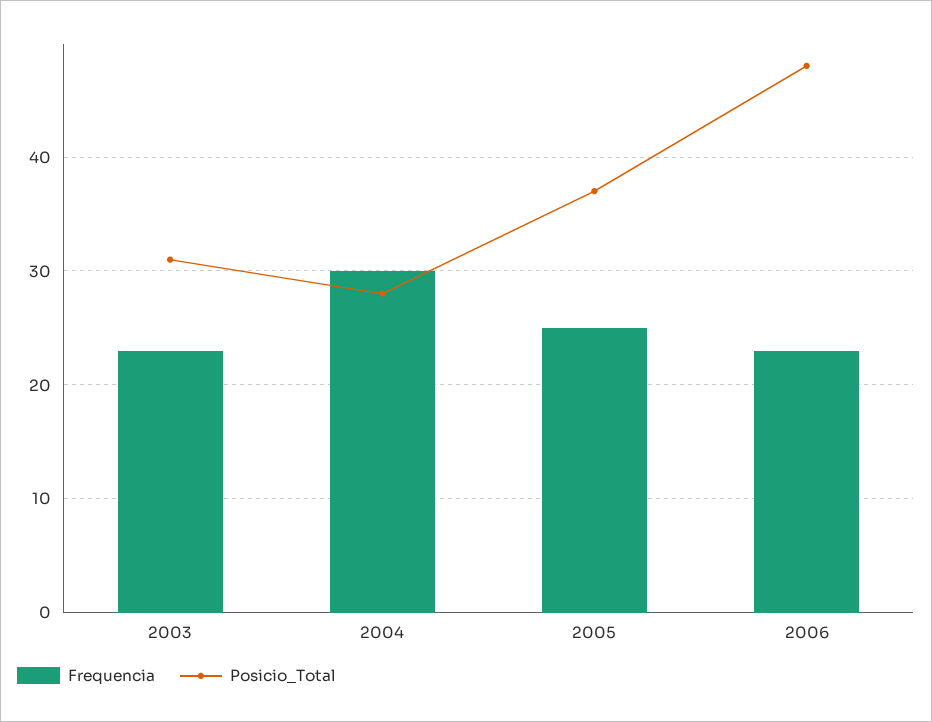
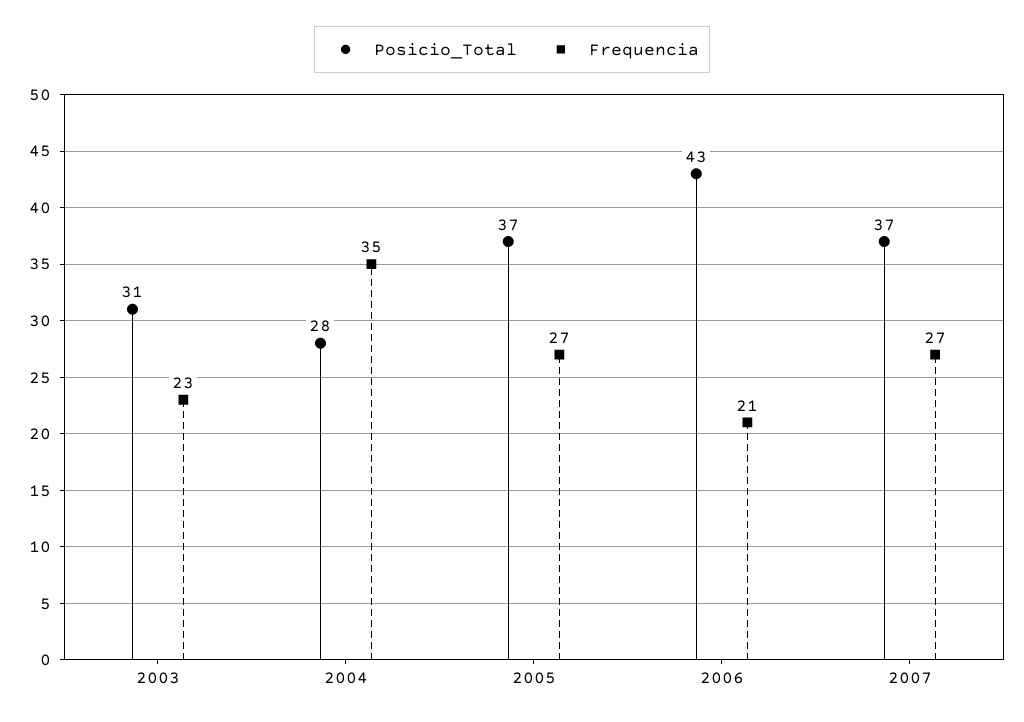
Frequencia, 2004: 30 -> 35
Frequencia, 2005: 25 -> 27
Frequencia, 2006: 23 -> 21
Posicio_Total, 2006: 48 -> 43
Posicio_Total, 2007: none -> 37
Frequencia, 2007: none -> 27

